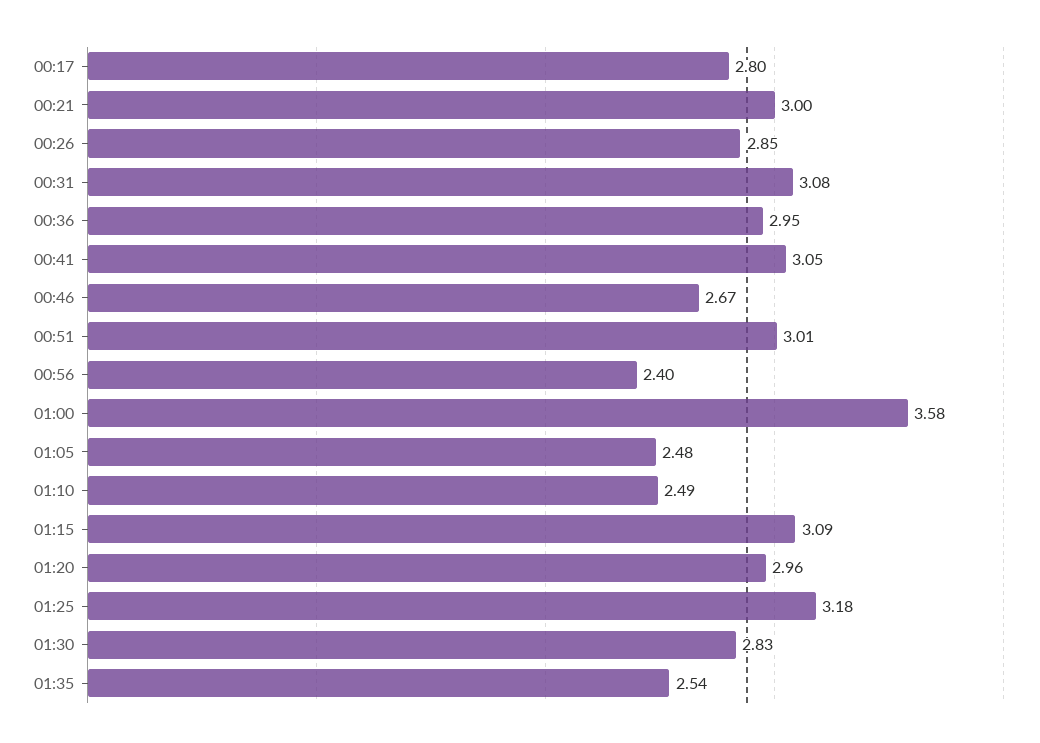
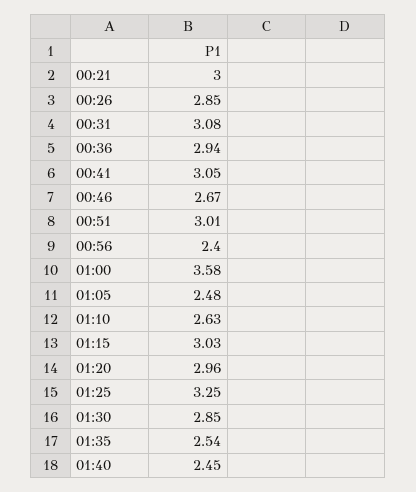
00:17: 2.8 -> none
00:36: 2.95 -> 2.94
01:10: 2.49 -> 2.63
01:15: 3.09 -> 3.03
01:25: 3.18 -> 3.25
01:30: 2.83 -> 2.85
01:40: none -> 2.45

